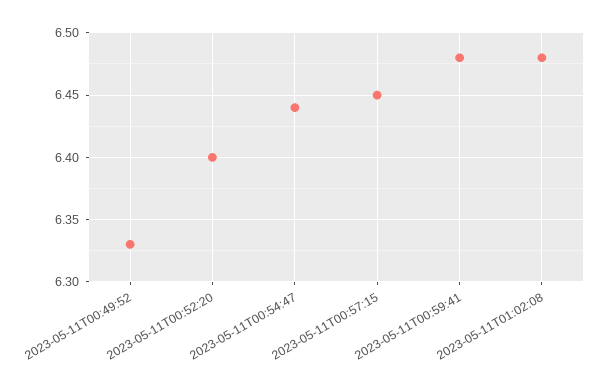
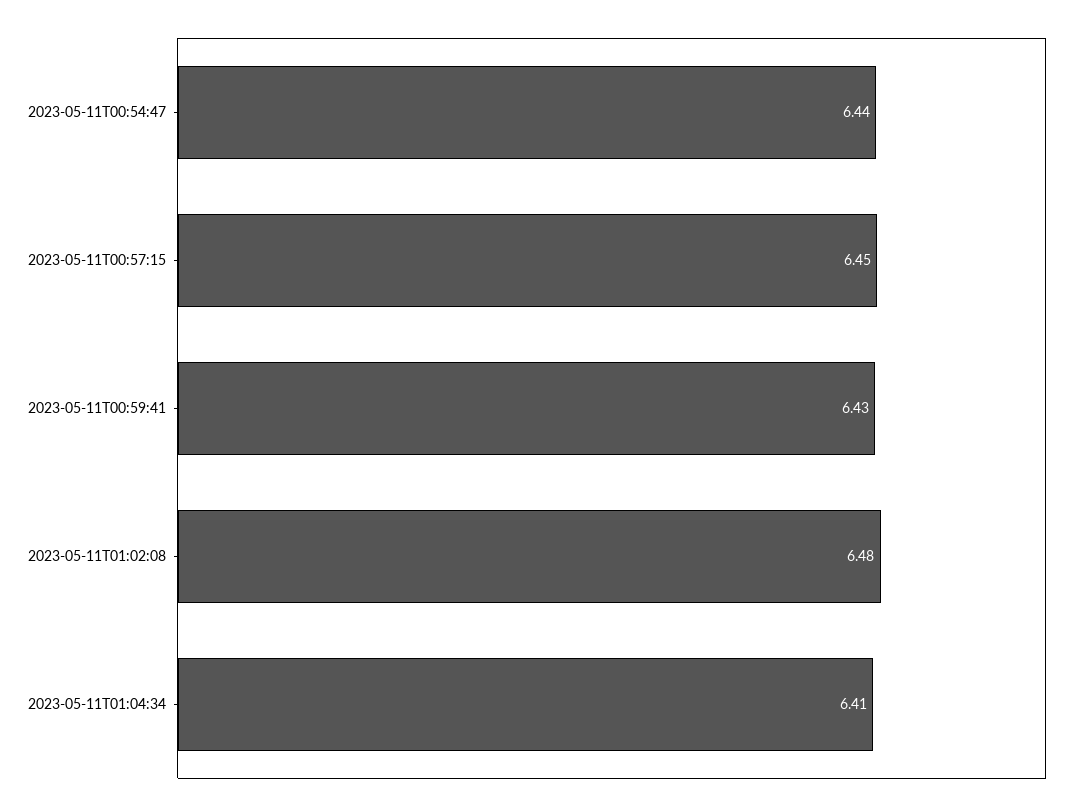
2023-05-11T00:49:52: 6.33 -> none
2023-05-11T00:52:20: 6.4 -> none
2023-05-11T00:59:41: 6.48 -> 6.43
2023-05-11T01:04:34: none -> 6.41

